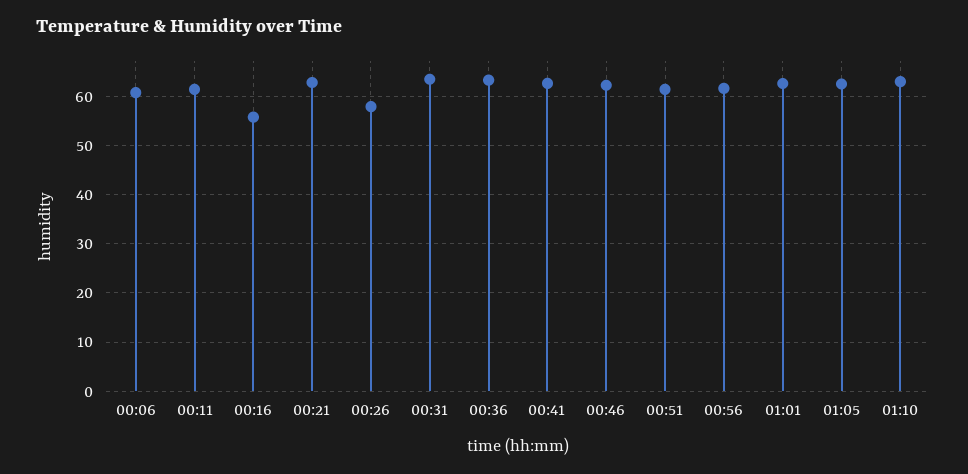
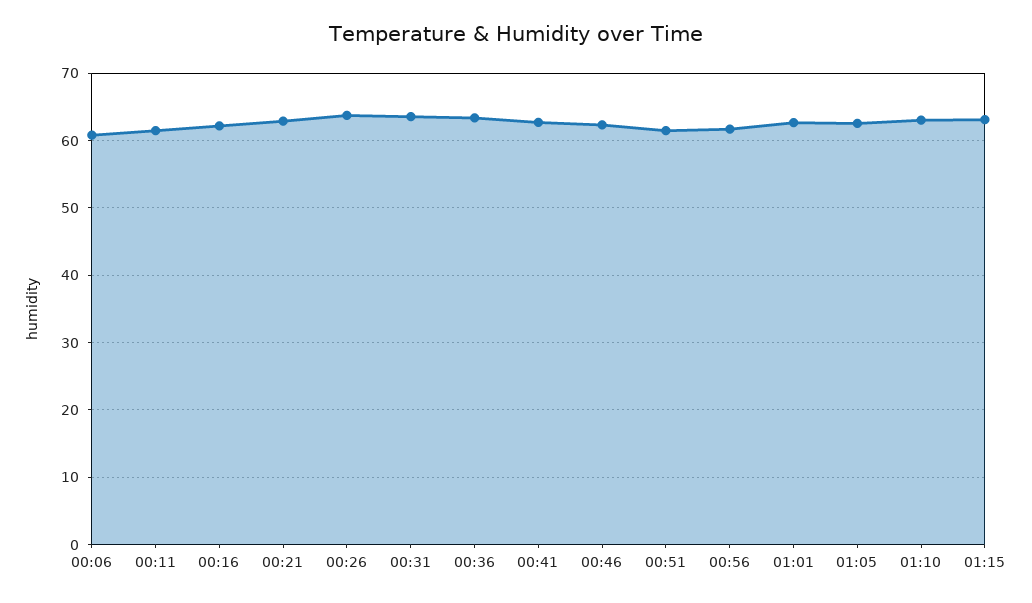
00:16: 56 -> 62
00:26: 58 -> 64
01:15: none -> 63

